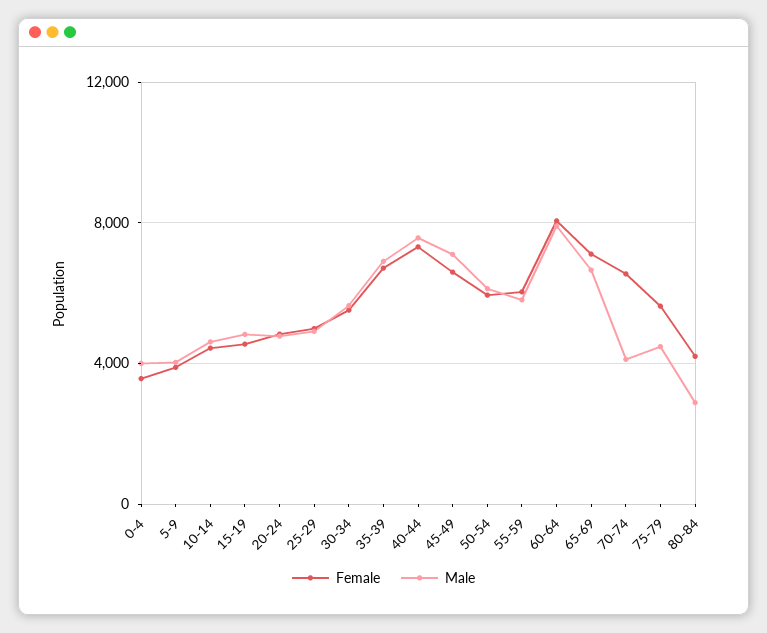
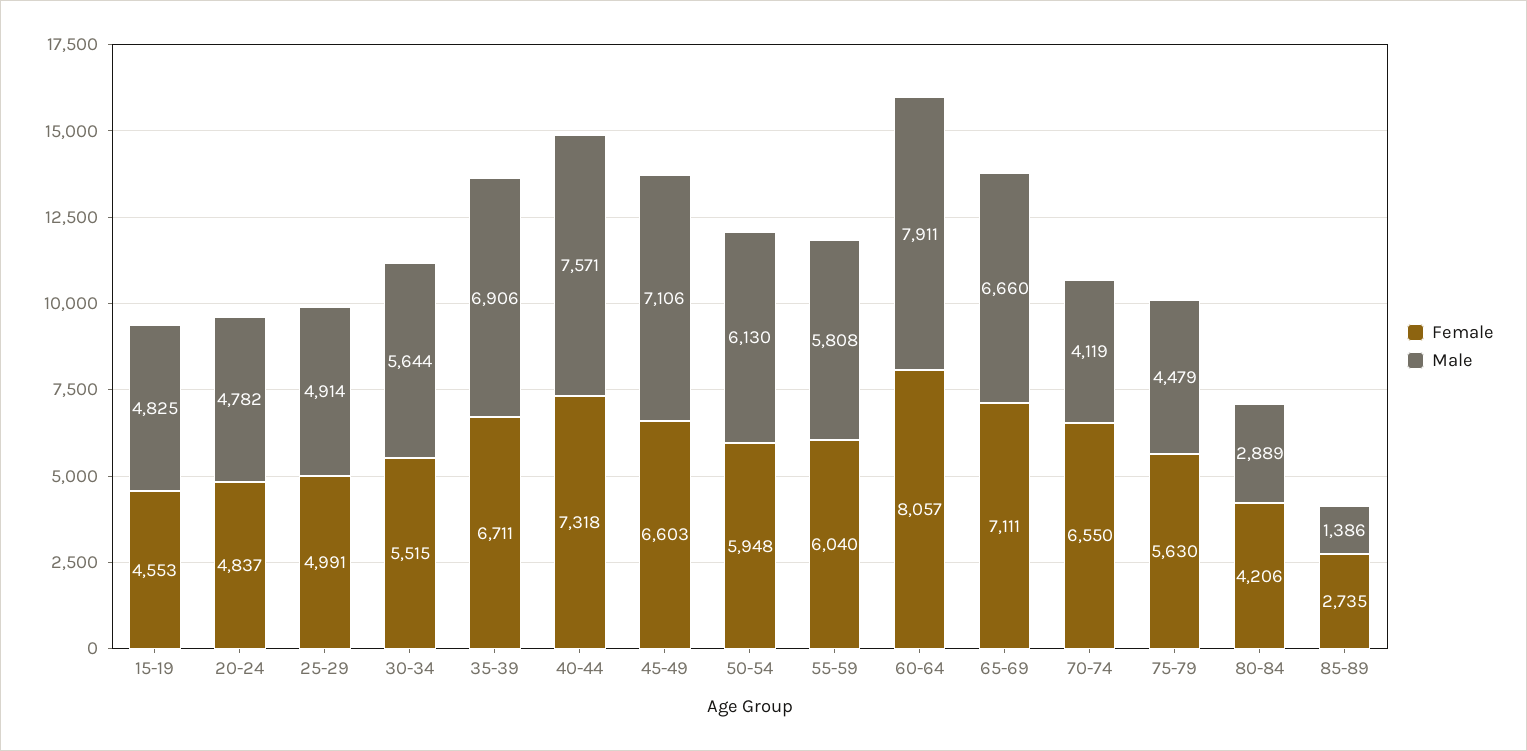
Female, 0-4: 3500 -> none
Male, 0-4: 4000 -> none
Female, 5-9: 4000 -> none
Male, 5-9: 4000 -> none
Female, 10-14: 4500 -> none
Male, 10-14: 4500 -> none
Female, 85-89: none -> 2735
Male, 85-89: none -> 1386

